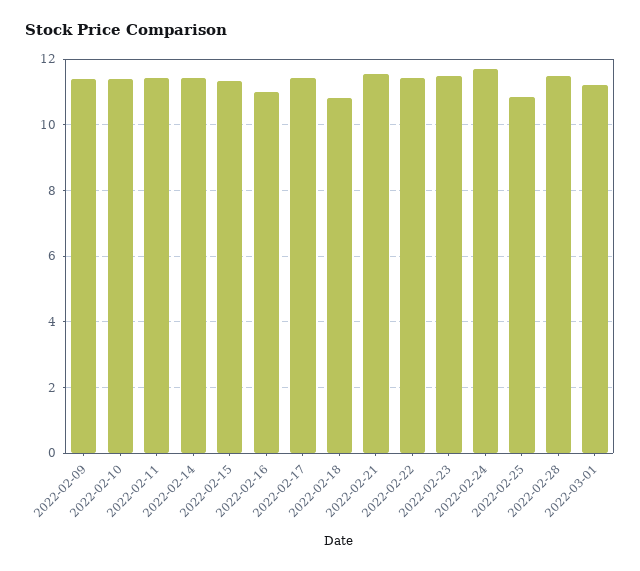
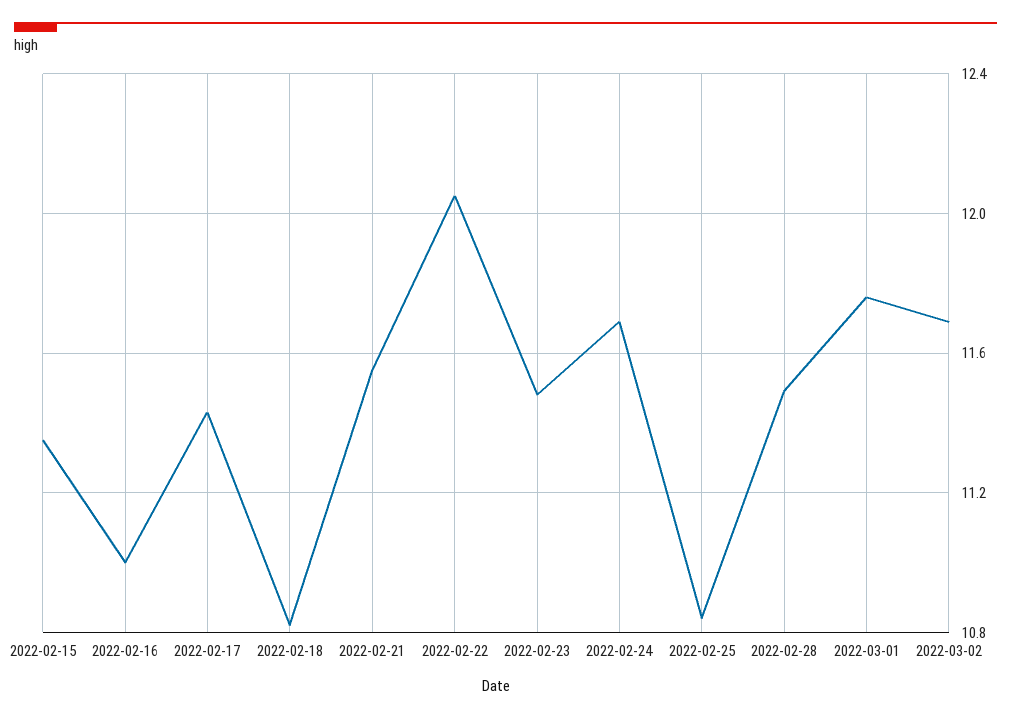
2022-02-09: 11.4 -> none
2022-02-10: 11.4 -> none
2022-02-11: 11.4 -> none
2022-02-14: 11.4 -> none
2022-02-22: 11.4 -> 12.05
2022-03-01: 11.2 -> 11.75
2022-03-02: none -> 11.7

